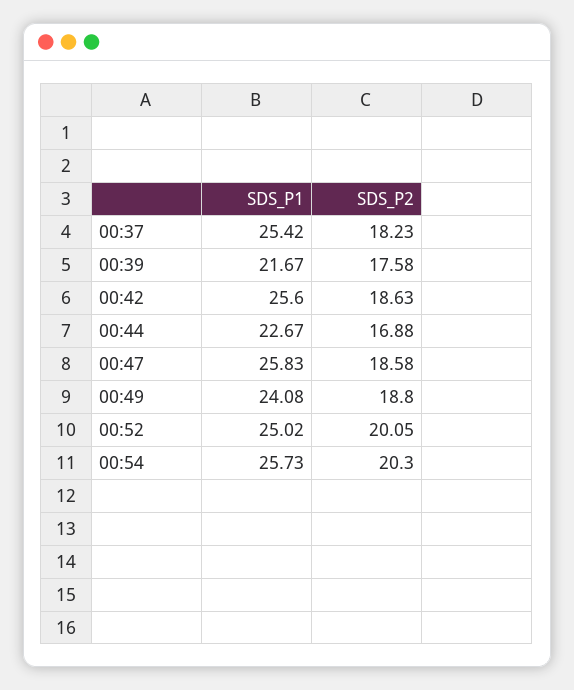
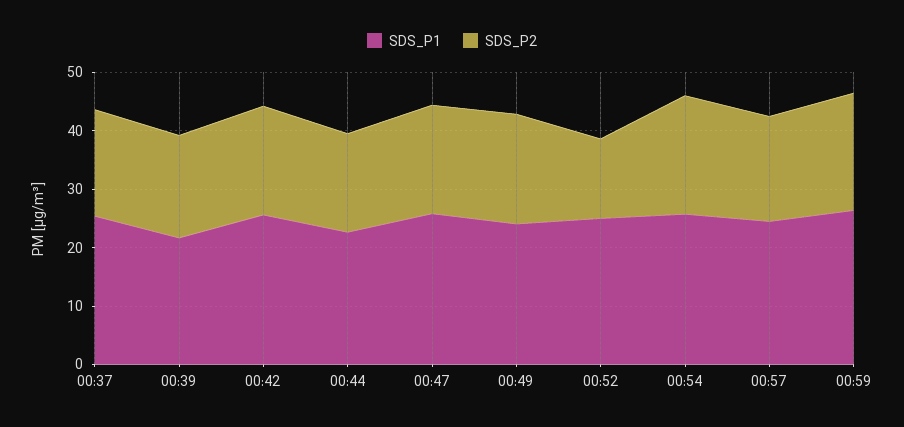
SDS_P2, 00:52: 20.05 -> 14
SDS_P1, 00:57: none -> 24
SDS_P2, 00:57: none -> 18
SDS_P1, 00:59: none -> 26
SDS_P2, 00:59: none -> 20

